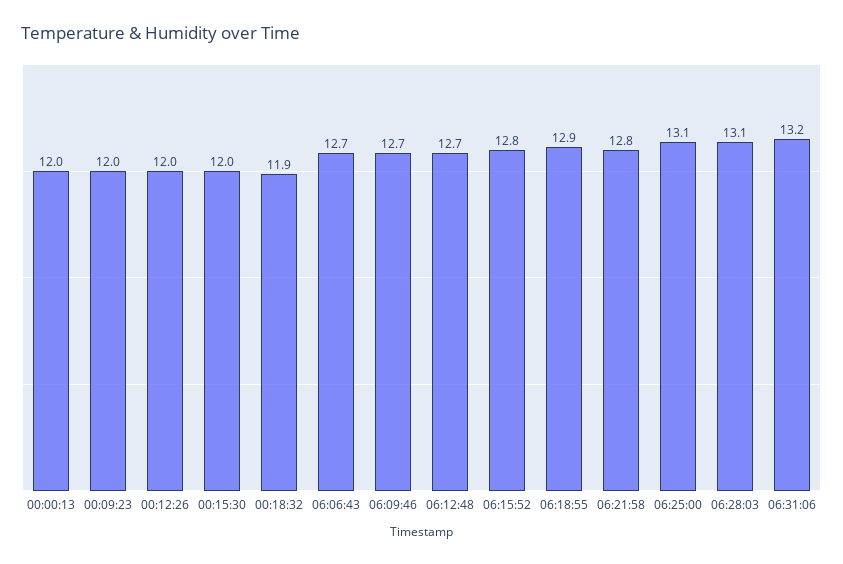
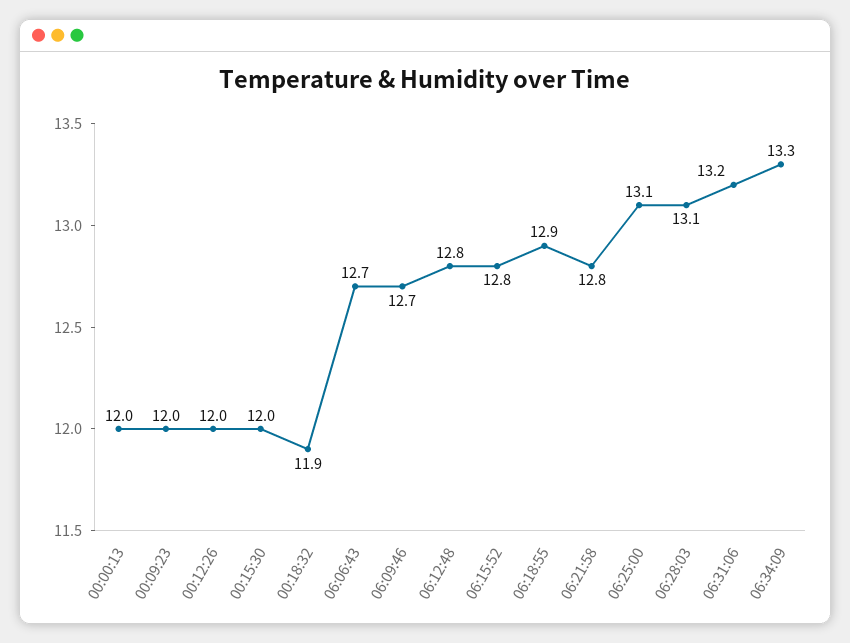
06:12:48: 12.7 -> 12.8
06:34:09: none -> 13.3

